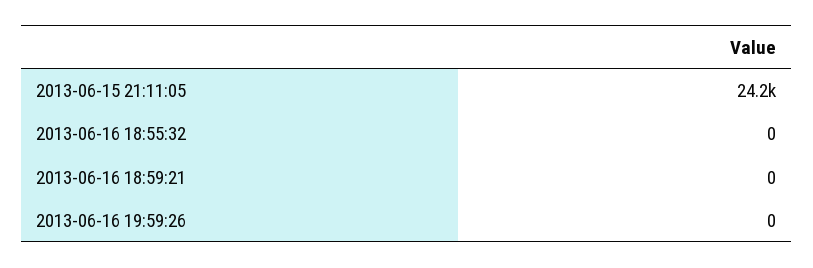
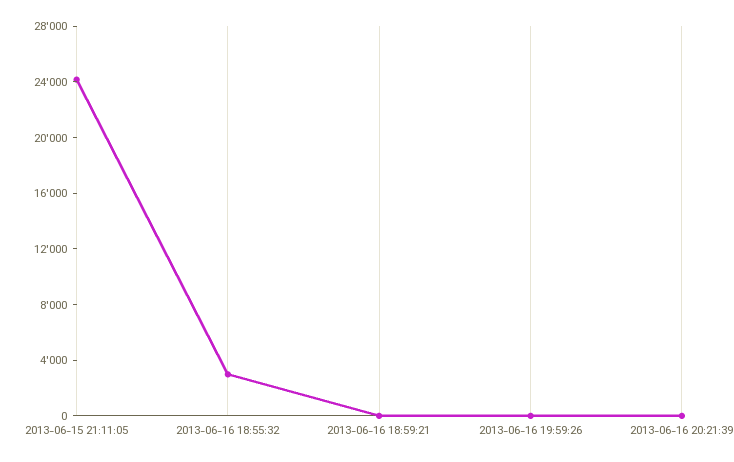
2013-06-16 18:55:32: 0 -> 3000
2013-06-16 20:21:39: none -> 0

